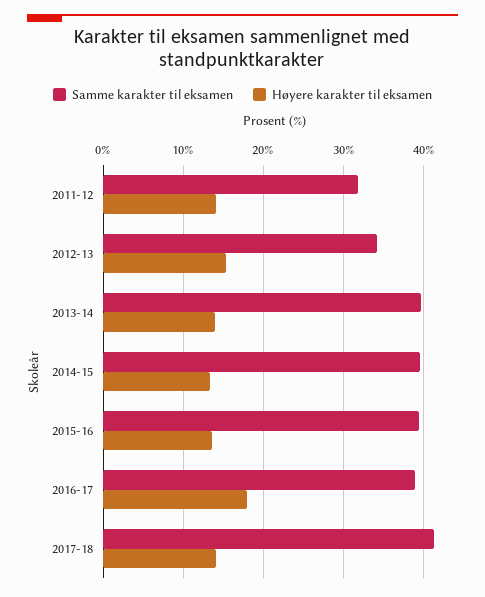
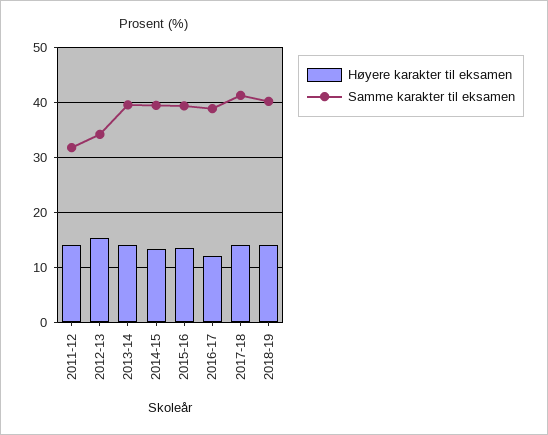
Høyere karakter til eksamen, 2016-17: 18 -> 12
Høyere karakter til eksamen, 2018-19: none -> 14
Samme karakter til eksamen, 2018-19: none -> 40

